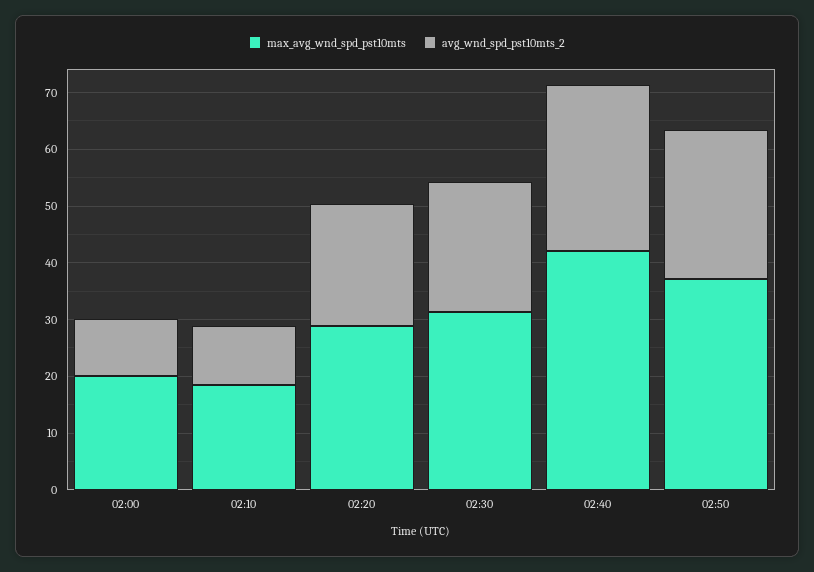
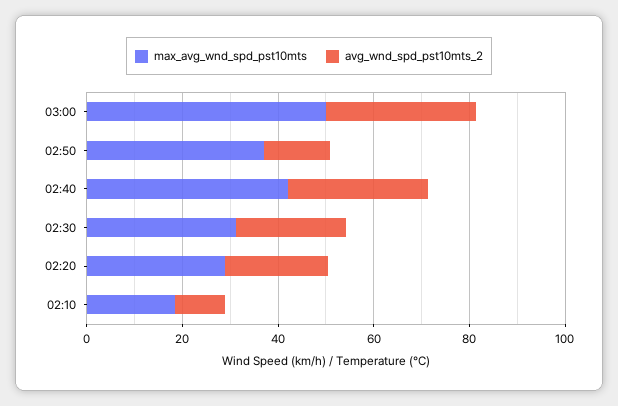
max_avg_wnd_spd_pst10mts, 02:00: 20 -> none
avg_wnd_spd_pst10mts_2, 02:00: 10 -> none
avg_wnd_spd_pst10mts_2, 02:50: 26 -> 15
max_avg_wnd_spd_pst10mts, 03:00: none -> 50
avg_wnd_spd_pst10mts_2, 03:00: none -> 30

